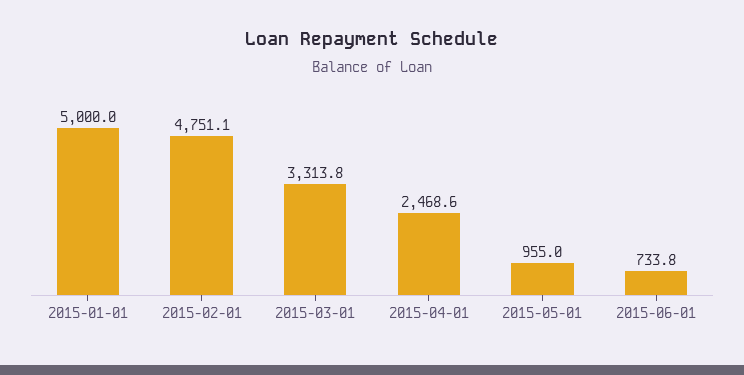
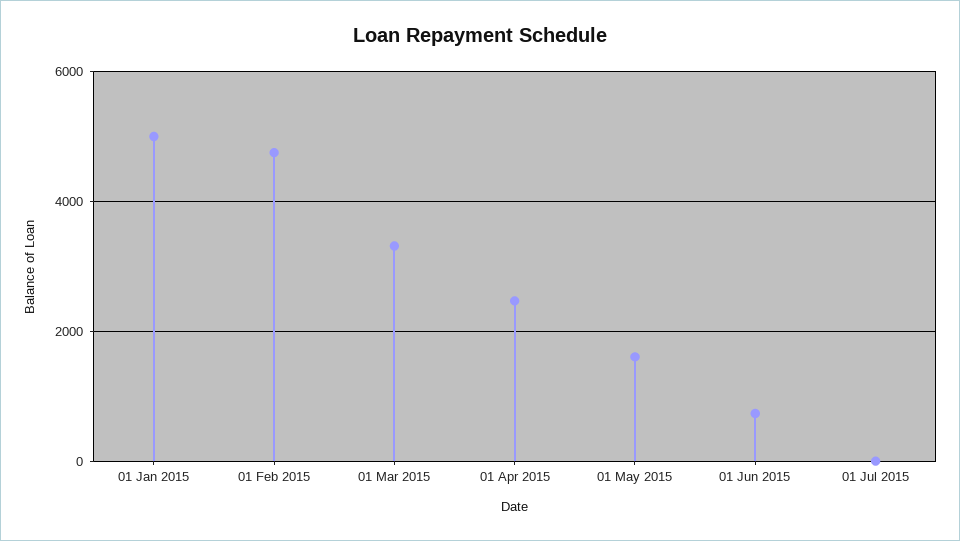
2015-05-01: 955 -> 1600
01 Jul 2015: none -> 0

